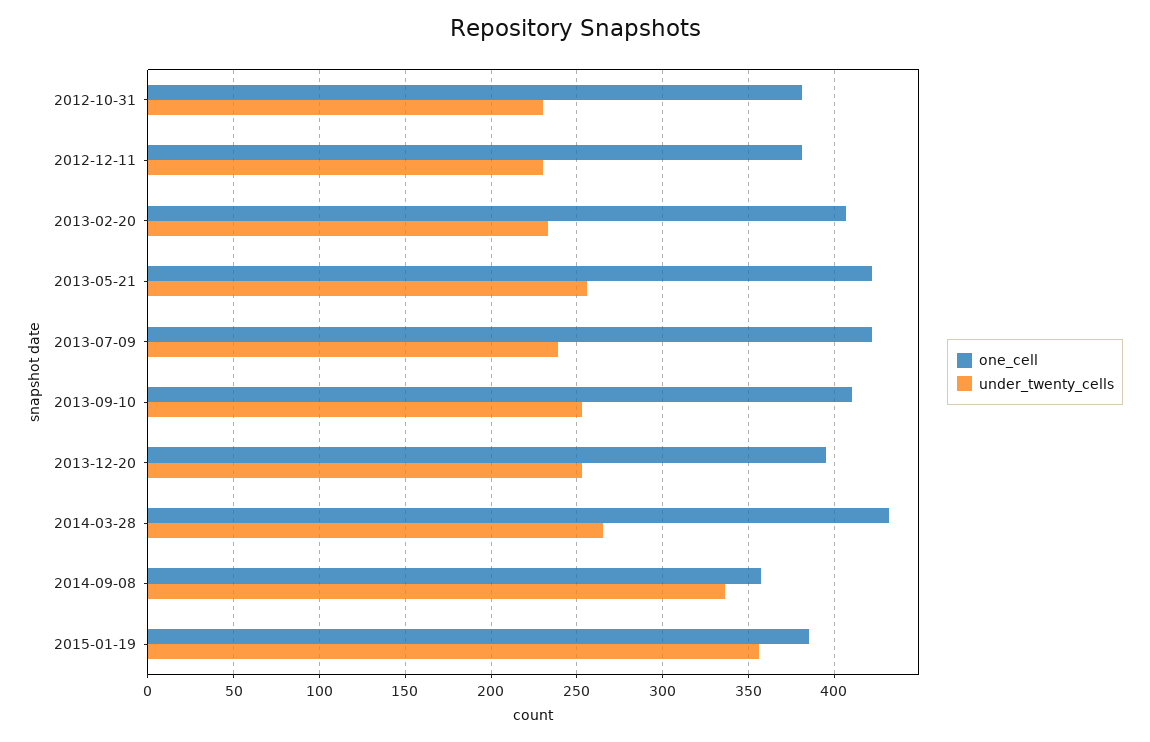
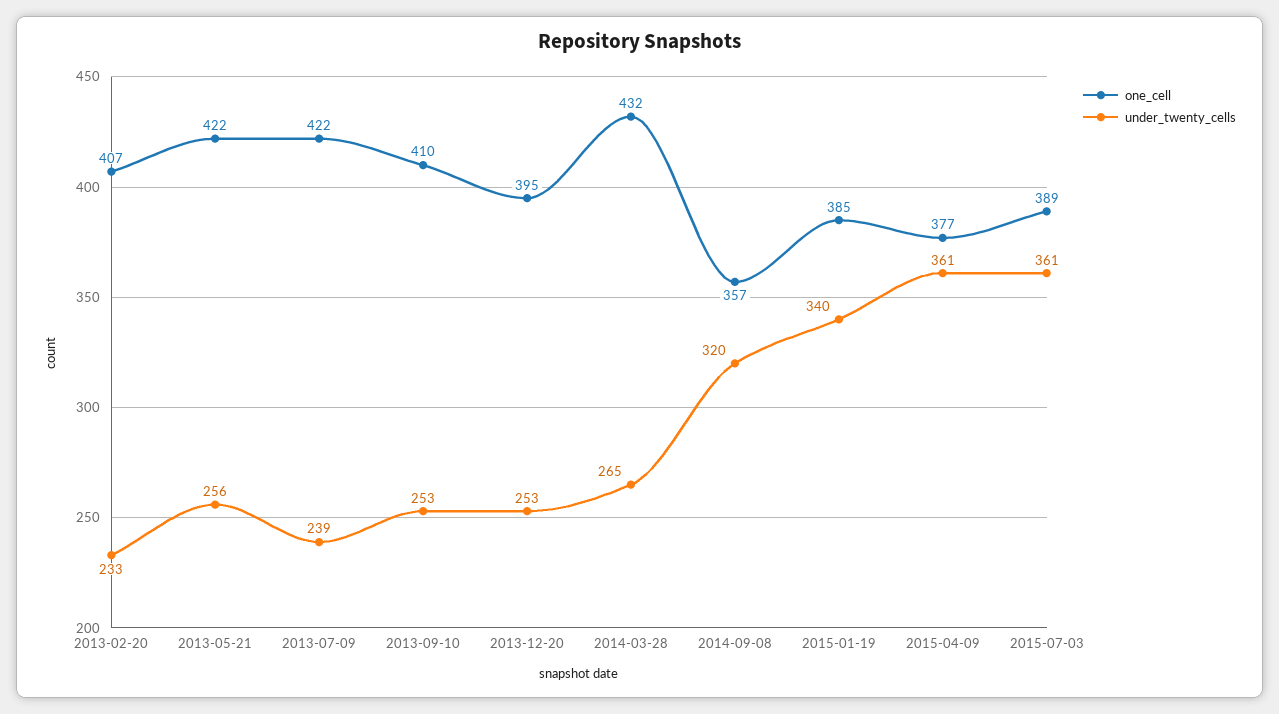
one_cell, 2012-10-31: 380 -> none
under_twenty_cells, 2012-10-31: 230 -> none
one_cell, 2012-12-11: 380 -> none
under_twenty_cells, 2012-12-11: 230 -> none
under_twenty_cells, 2014-09-08: 335 -> 320
under_twenty_cells, 2015-01-19: 355 -> 340
one_cell, 2015-04-09: none -> 377
under_twenty_cells, 2015-04-09: none -> 361
one_cell, 2015-07-03: none -> 389
under_twenty_cells, 2015-07-03: none -> 361

